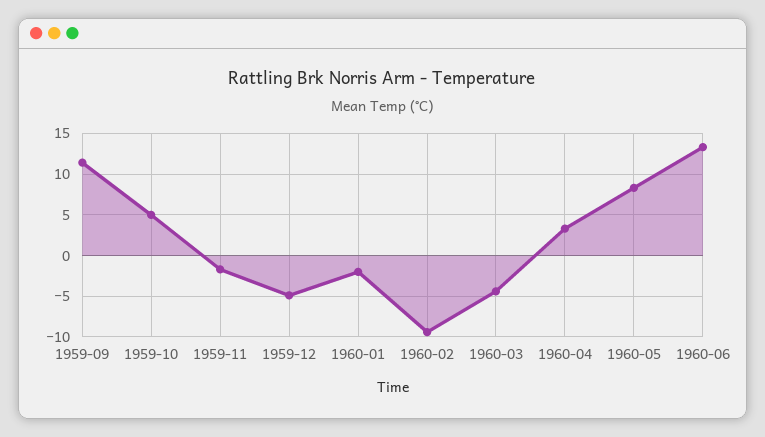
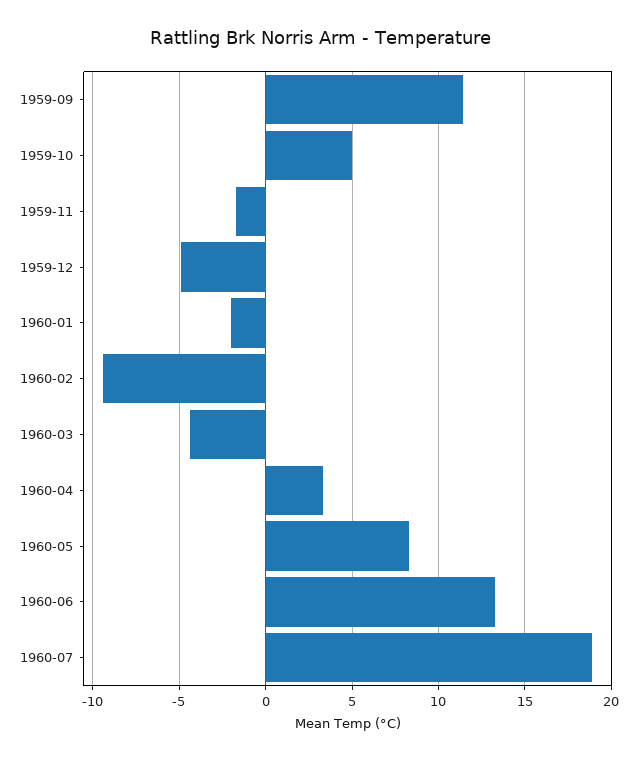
1960-07: none -> 19

